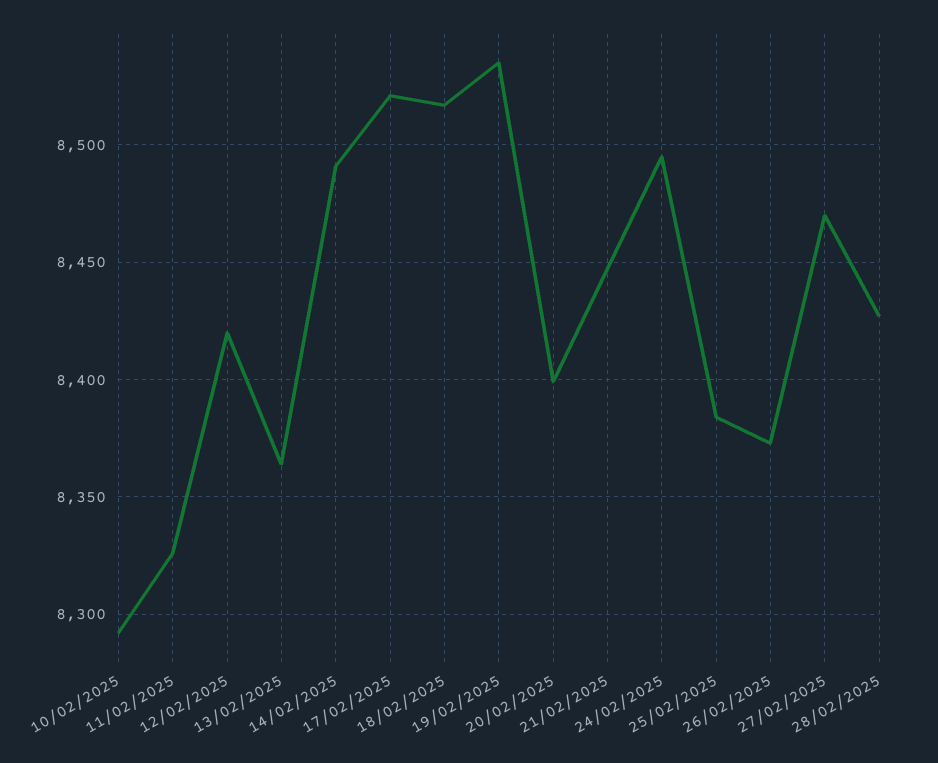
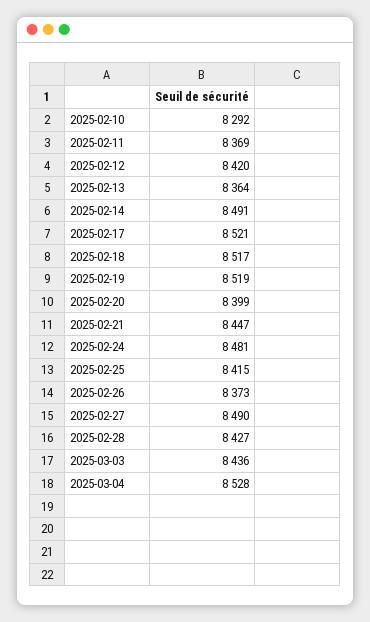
11/02/2025: 8325 -> 8369
19/02/2025: 8535 -> 8519
24/02/2025: 8495 -> 8481
25/02/2025: 8385 -> 8415
27/02/2025: 8470 -> 8490
2025-03-03: none -> 8436
2025-03-04: none -> 8528

